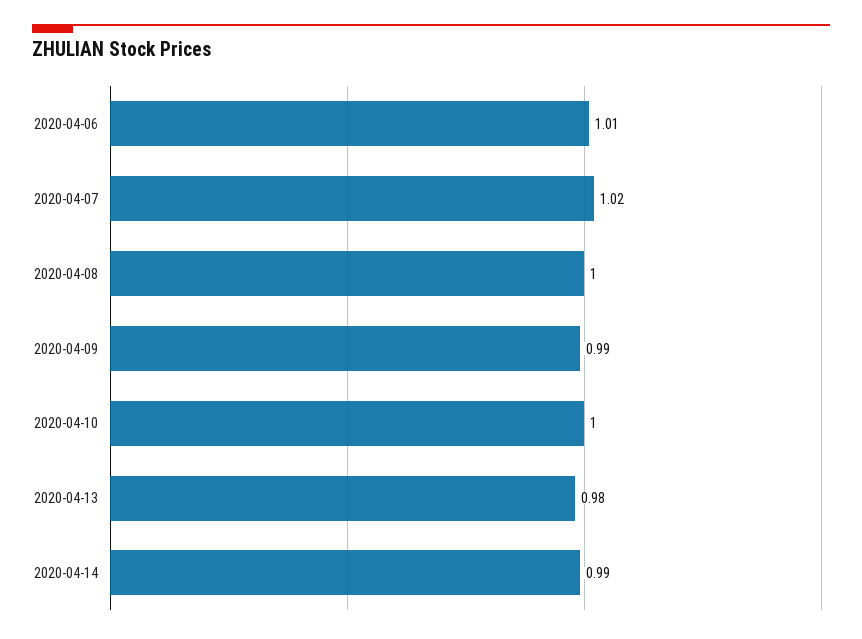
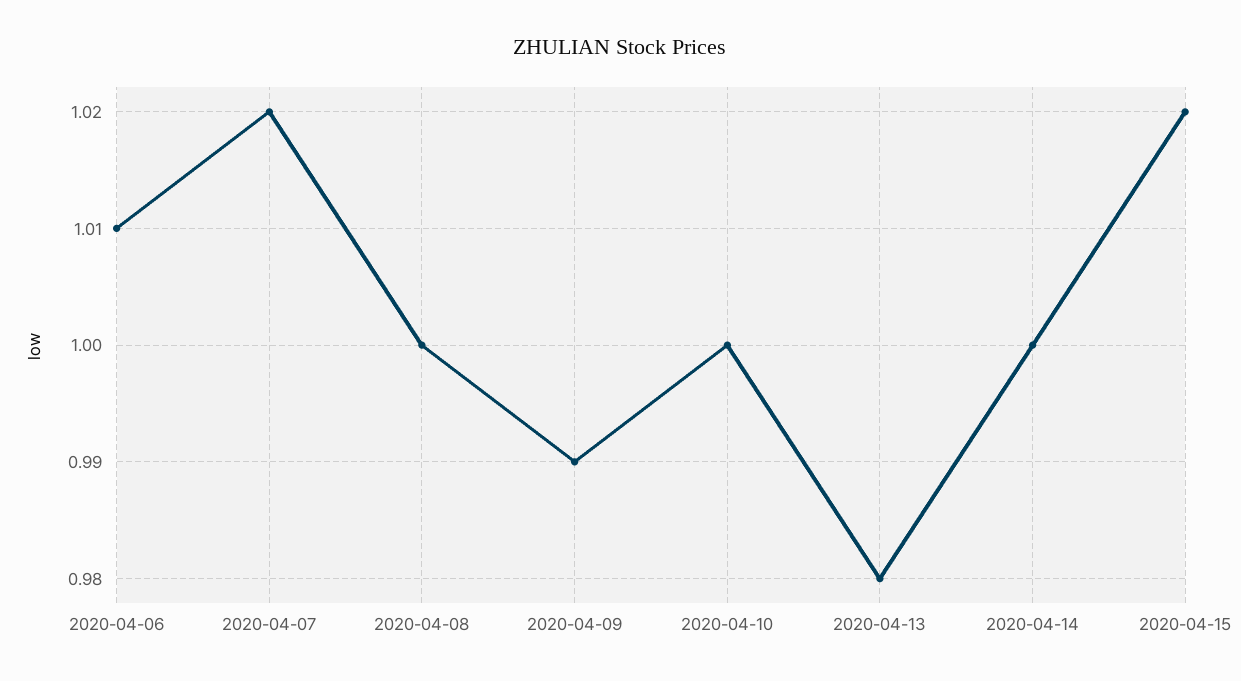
2020-04-14: 0.99 -> 1
2020-04-15: none -> 1.02

